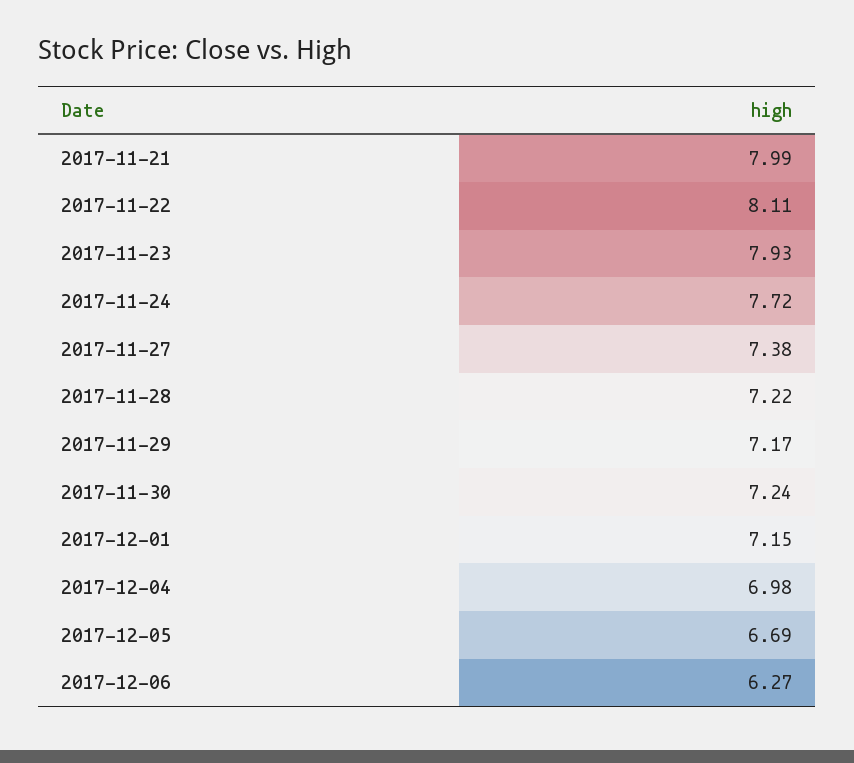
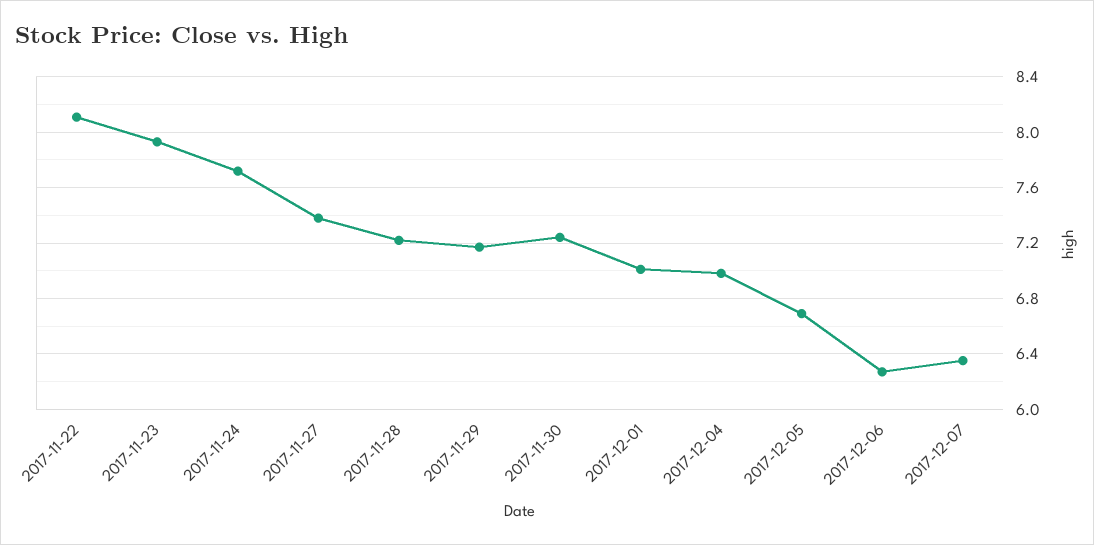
2017-11-21: 7.99 -> none
2017-12-01: 7.15 -> 7
2017-12-07: none -> 6.35

